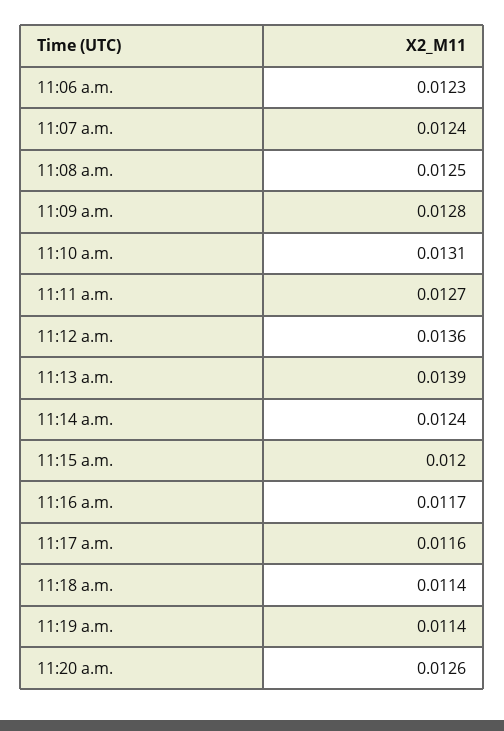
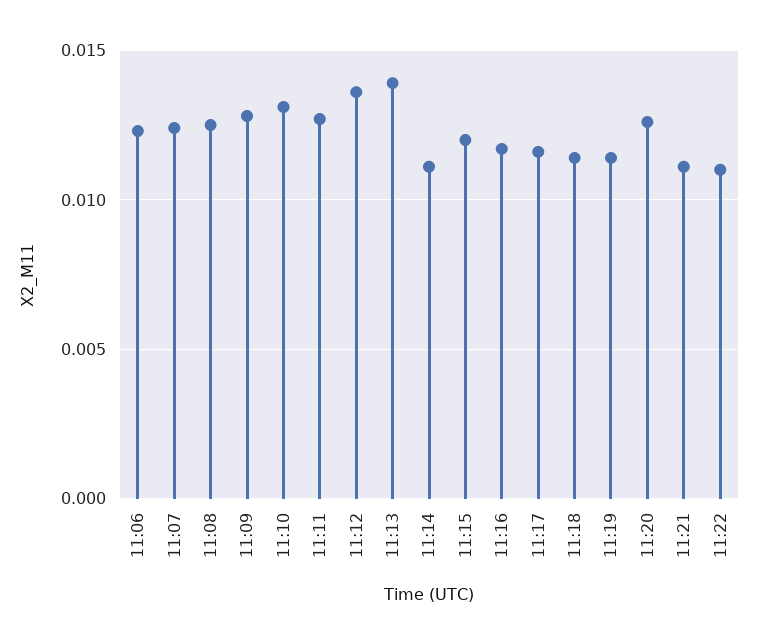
11:14 a.m.: 0.0124 -> 0.011
11:21: none -> 0.011
11:22: none -> 0.011

